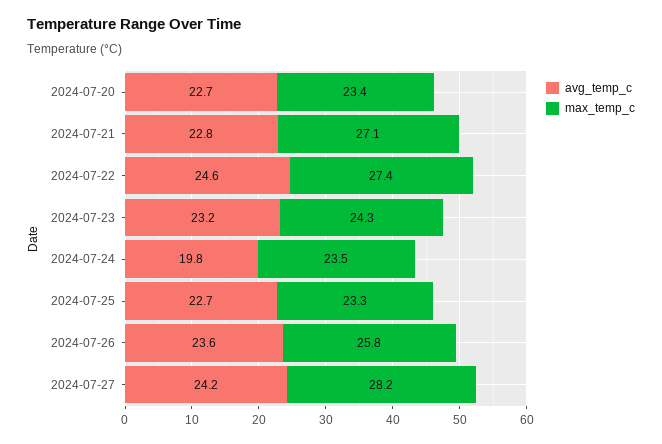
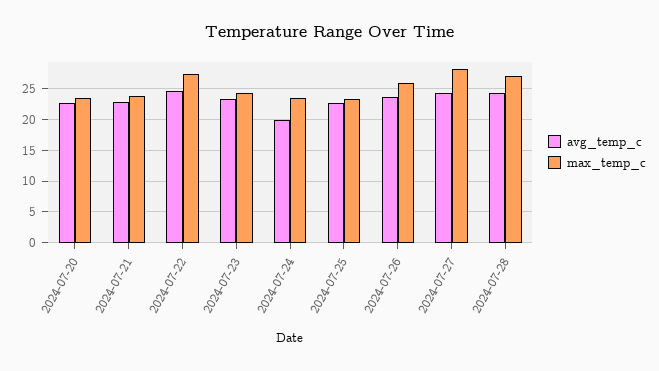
max_temp_c, 2024-07-21: 27.1 -> 24
avg_temp_c, 2024-07-28: none -> 24
max_temp_c, 2024-07-28: none -> 27

